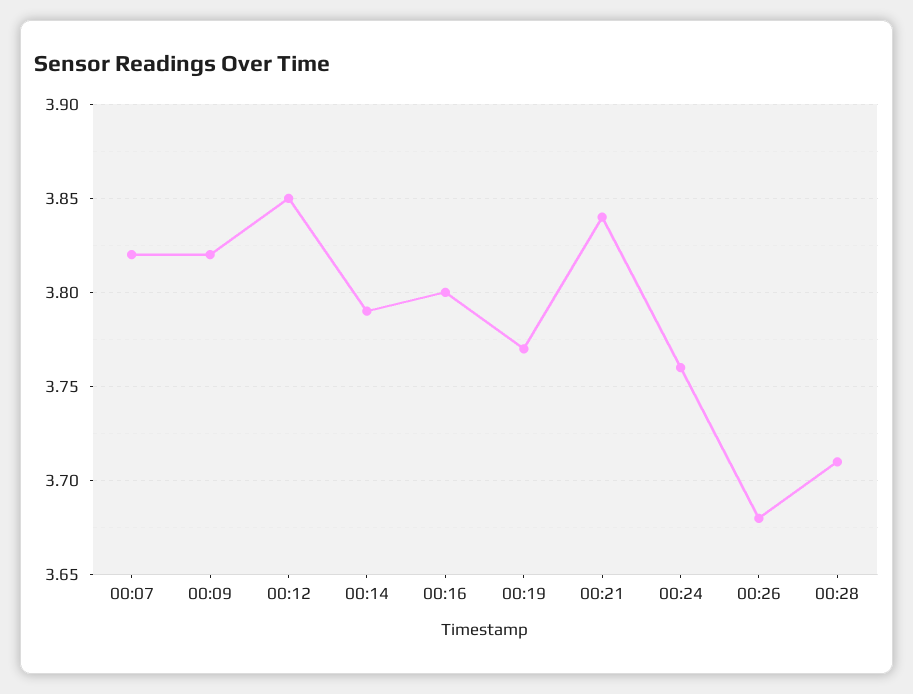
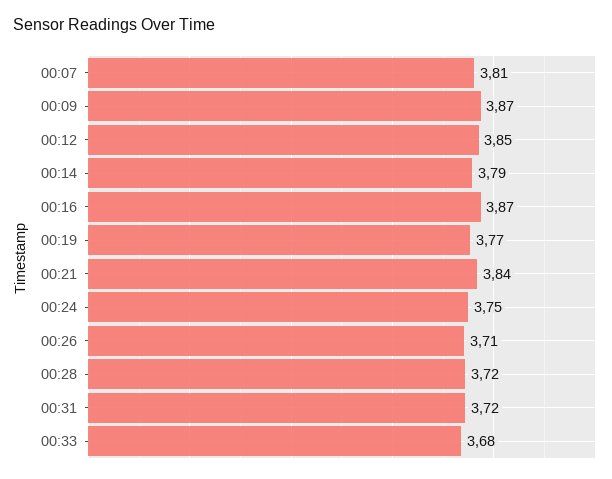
00:07: 3.82 -> 3.81
00:09: 3.82 -> 3.87
00:16: 3.8 -> 3.87
00:24: 3.76 -> 3.75
00:26: 3.68 -> 3.71
00:28: 3.71 -> 3.72
00:31: none -> 3.72
00:33: none -> 3.68

